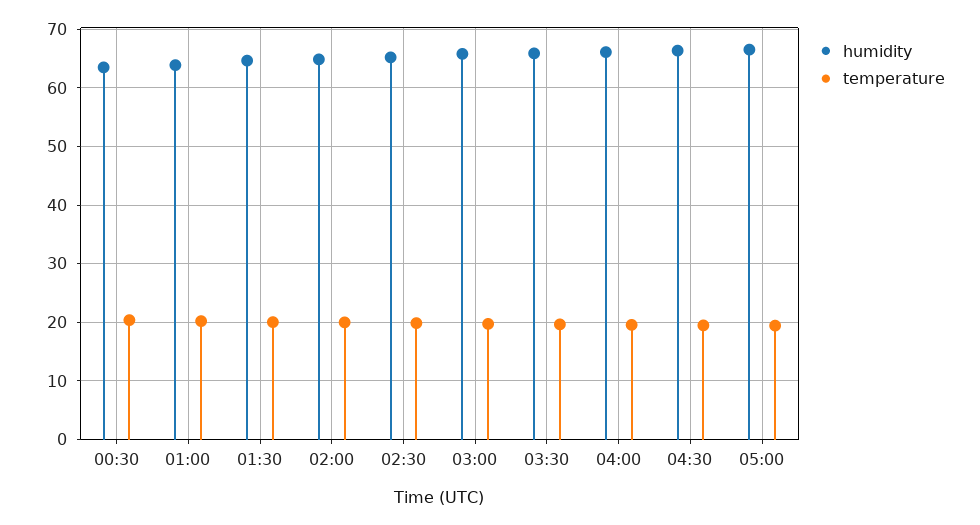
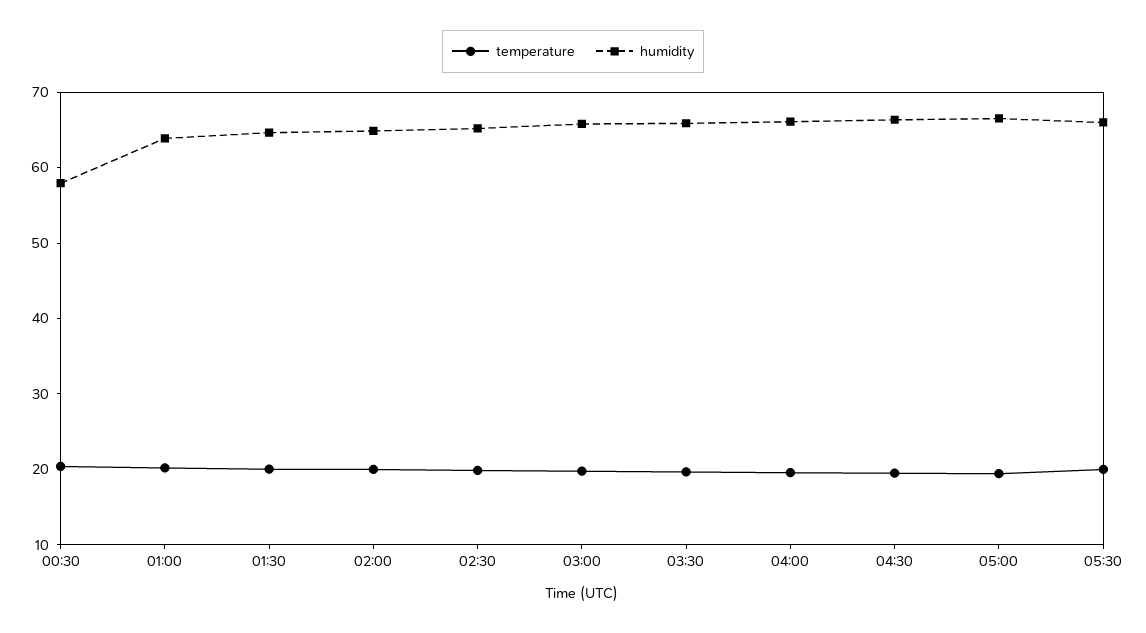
humidity, 00:30: 64 -> 58
temperature, 05:30: none -> 20
humidity, 05:30: none -> 66

